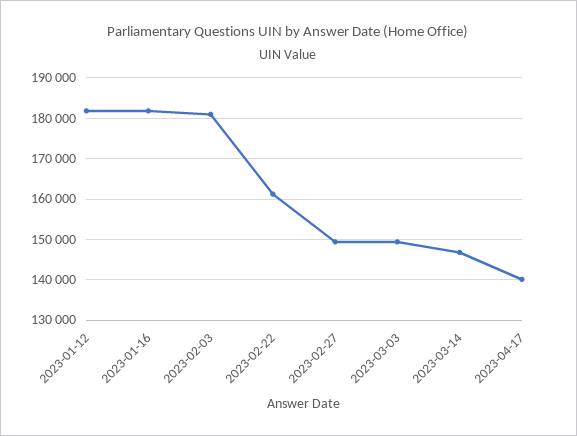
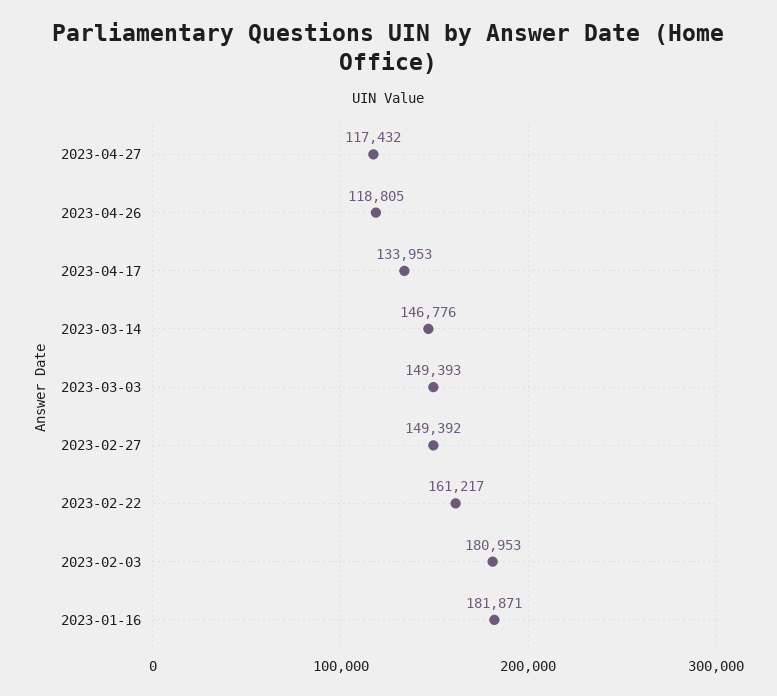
2023-01-12: 182000 -> none
2023-04-17: 140000 -> 133953
2023-04-27: none -> 117432
2023-04-26: none -> 118805

